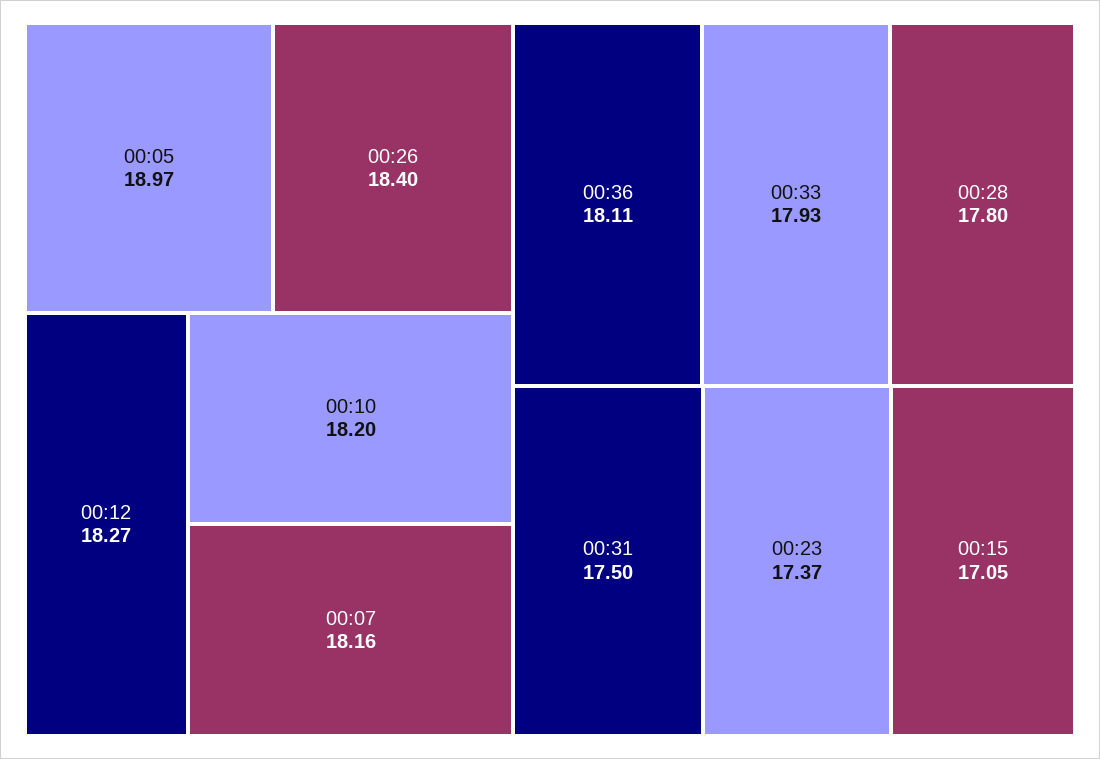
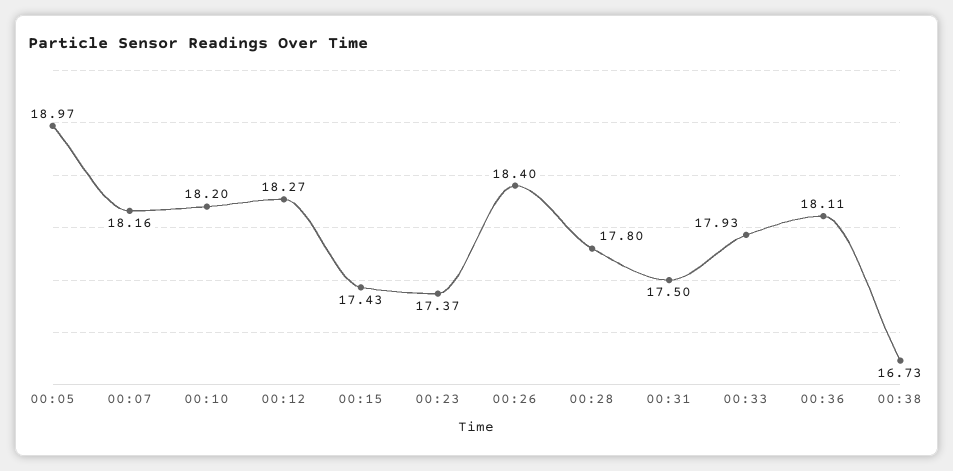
00:15: 17.05 -> 17.43
00:38: none -> 16.73

